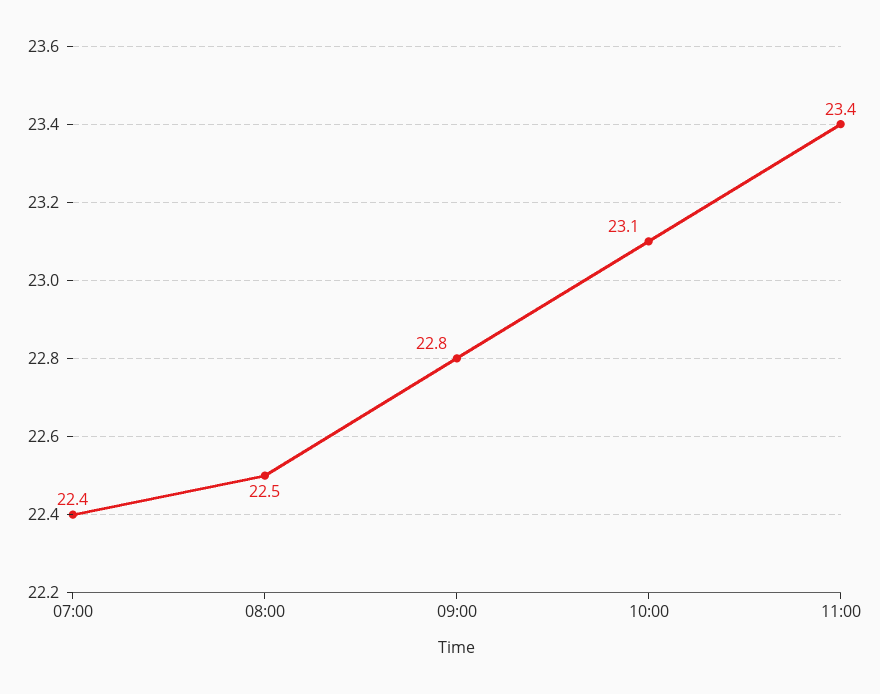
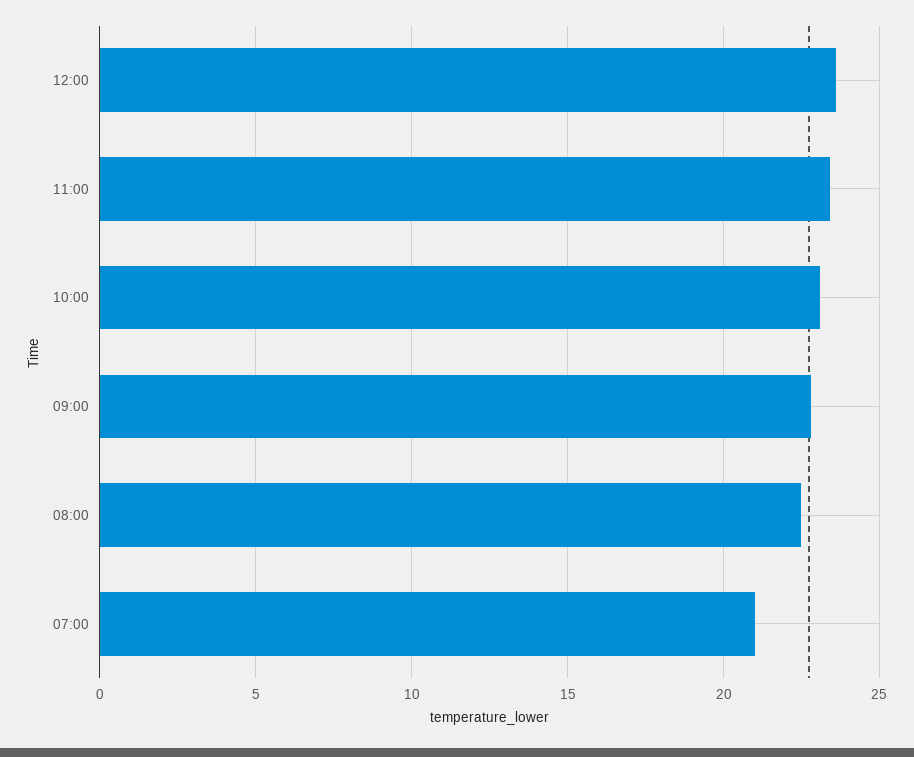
07:00: 22.4 -> 21
12:00: none -> 23.5

